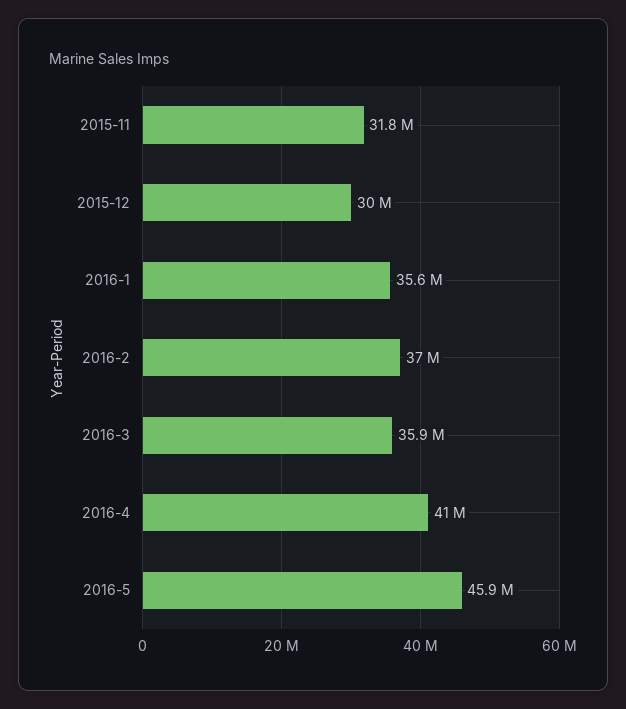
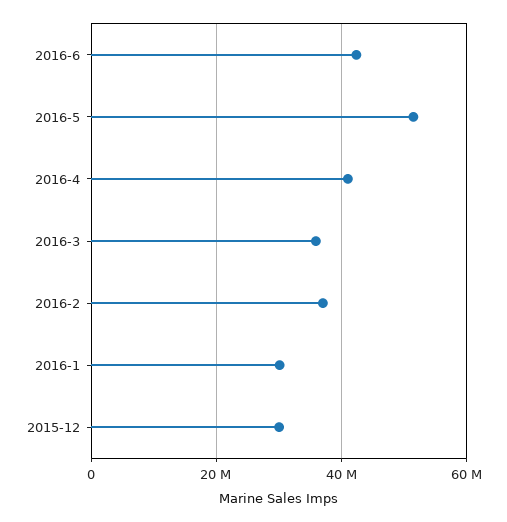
2015-11: 31800000 -> none
2016-1: 35600000 -> 30000000
2016-5: 45900000 -> 52000000
2016-6: none -> 42000000

